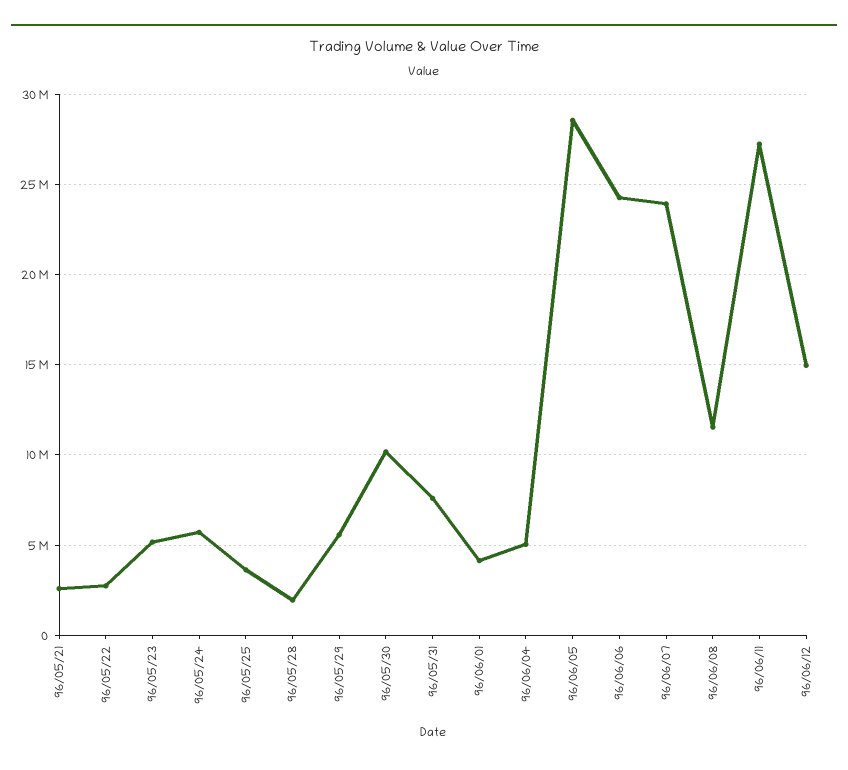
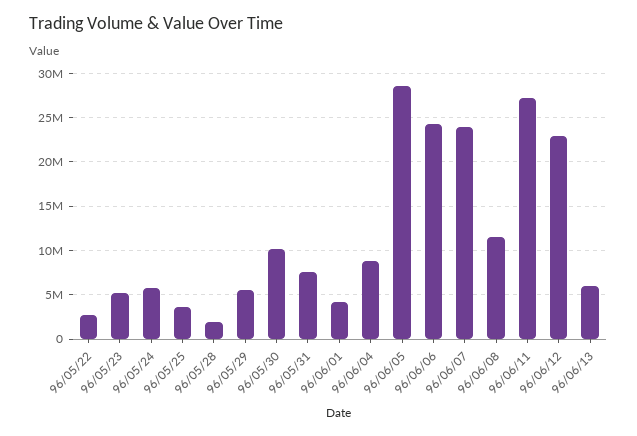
96/05/21: 2500000 -> none
96/06/04: 5000000 -> 9000000
96/06/12: 15000000 -> 23000000
96/06/13: none -> 6000000

